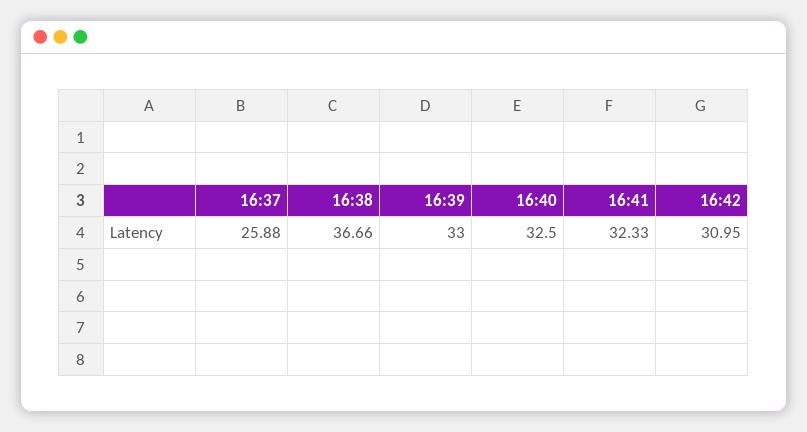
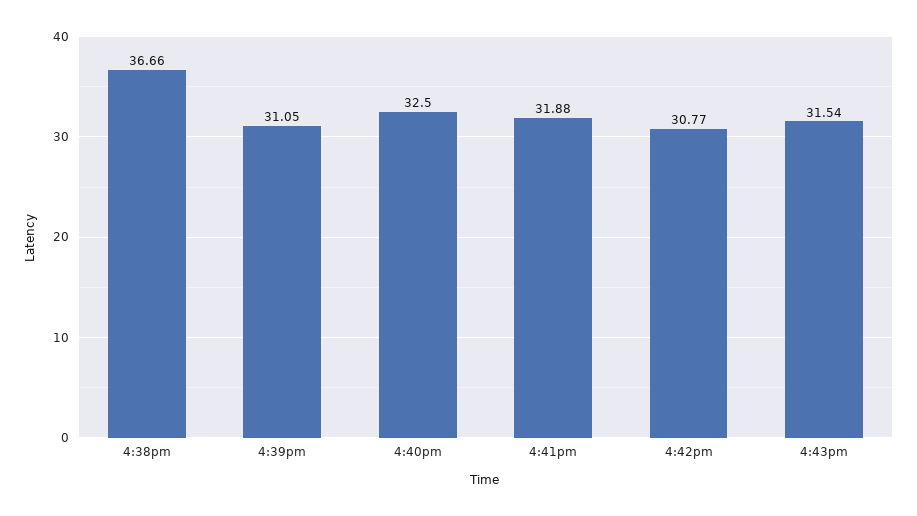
16:37: 25.88 -> none
16:39: 33 -> 31.05
16:41: 32.33 -> 31.88
16:42: 30.95 -> 30.77
4:43pm: none -> 31.54

